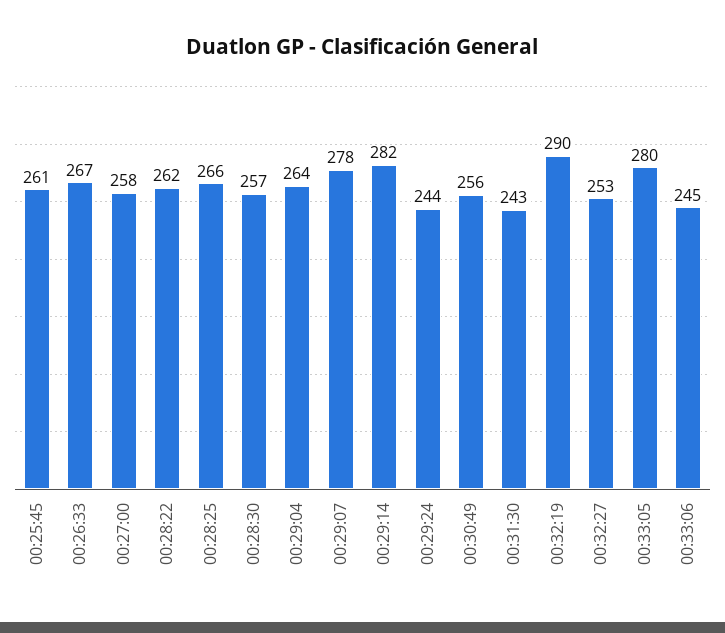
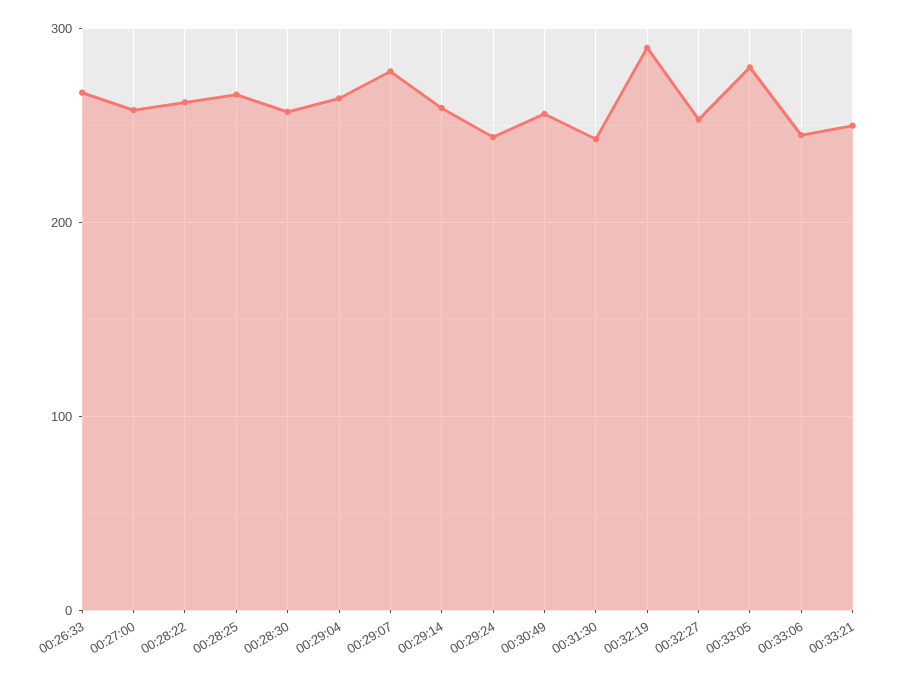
00:25:45: 261 -> none
00:29:14: 282 -> 260
00:33:21: none -> 250

